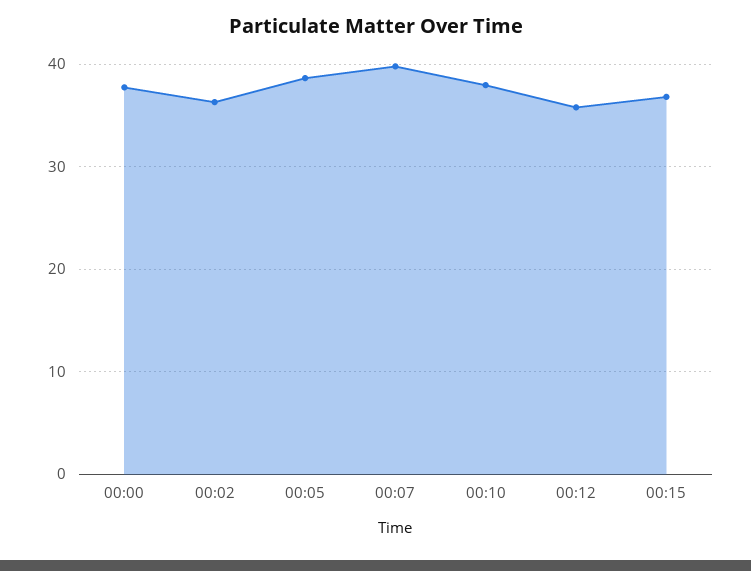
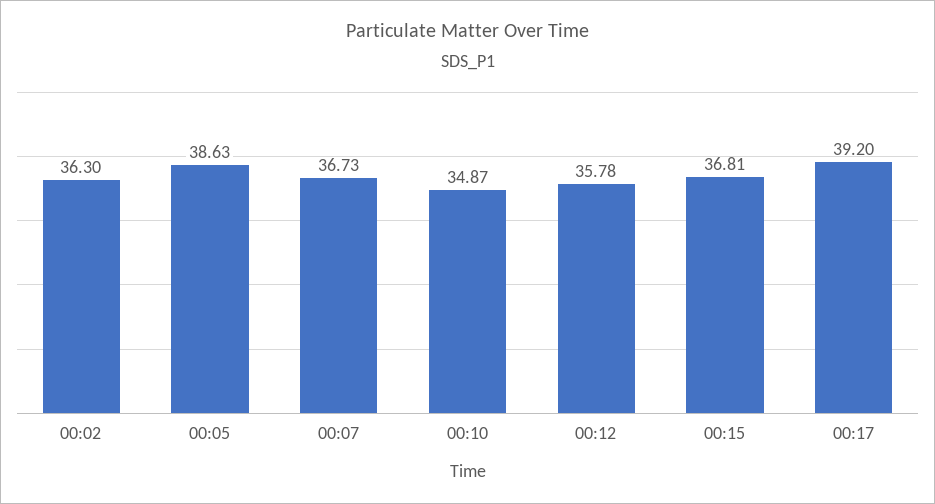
00:00: 38 -> none
00:07: 40 -> 36.73
00:10: 38 -> 34.87
00:17: none -> 39.2

